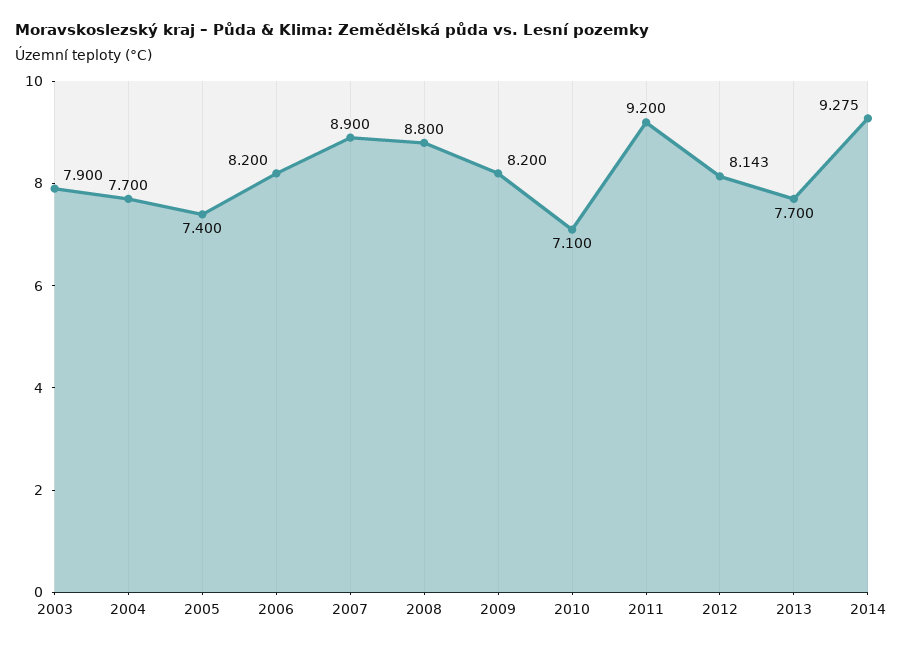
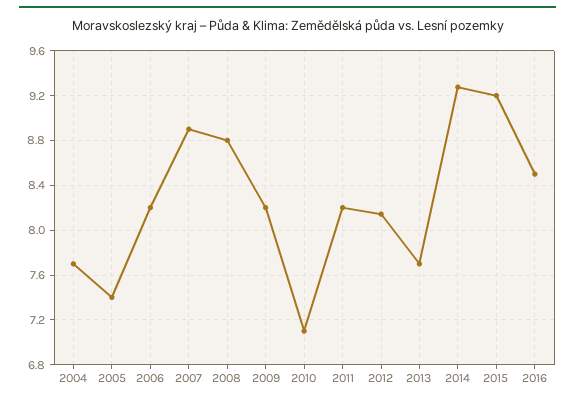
2003: 7.9 -> none
2011: 9.2 -> 8.2
2015: none -> 9.2
2016: none -> 8.5

